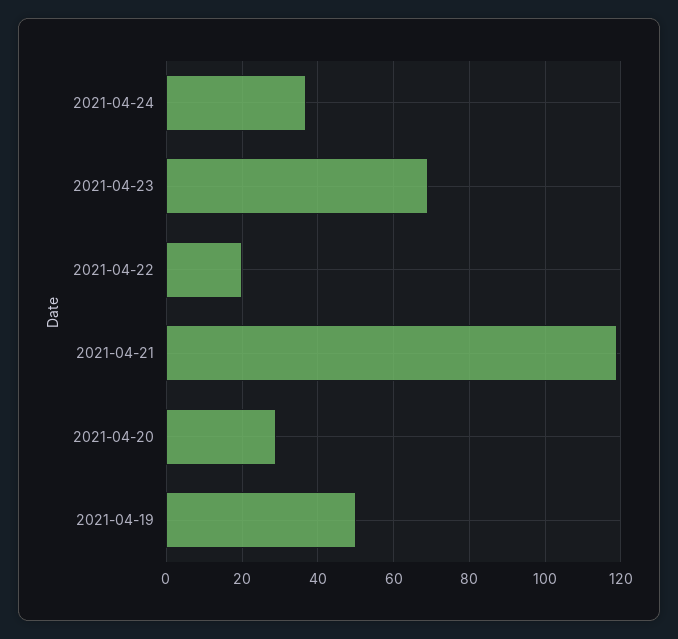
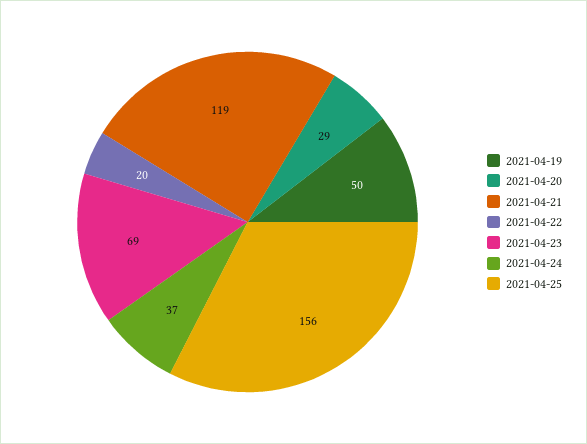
2021-04-25: none -> 156

